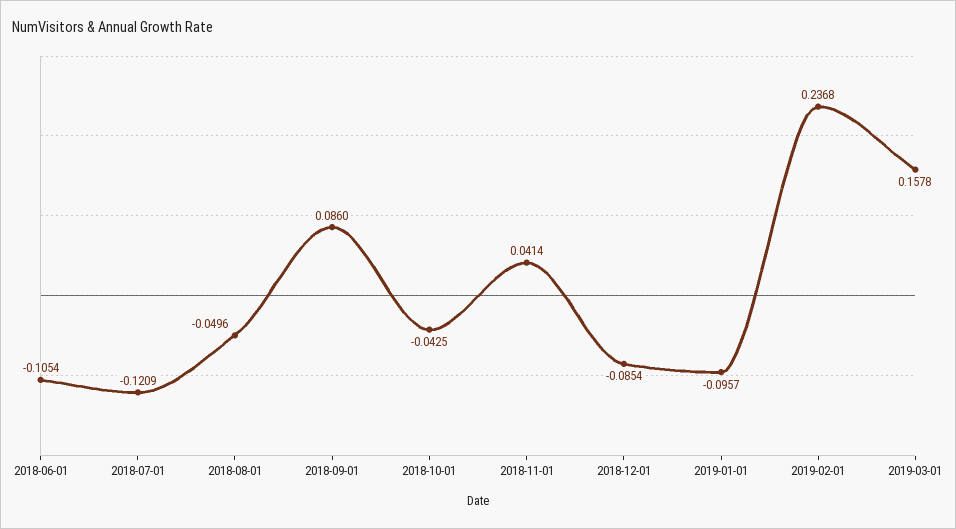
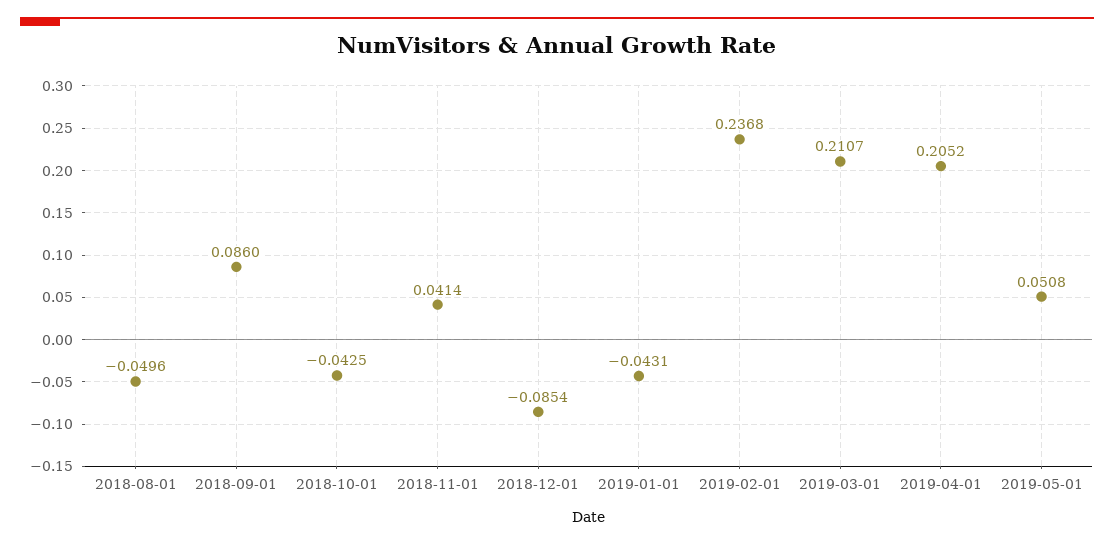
2018-06-01: -0.1054 -> none
2018-07-01: -0.1209 -> none
2019-01-01: -0.0957 -> -0.0431
2019-03-01: 0.1578 -> 0.2107
2019-04-01: none -> 0.2052
2019-05-01: none -> 0.0508

